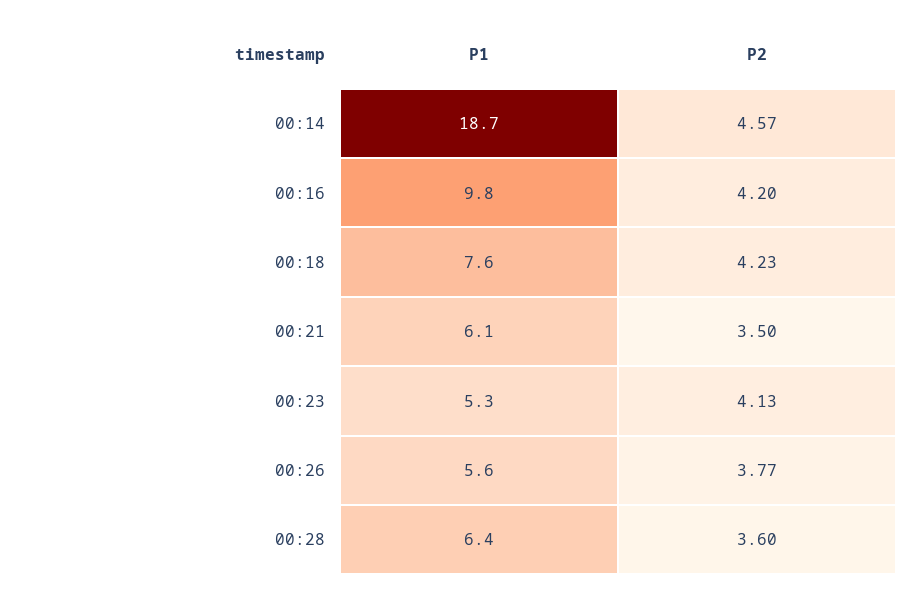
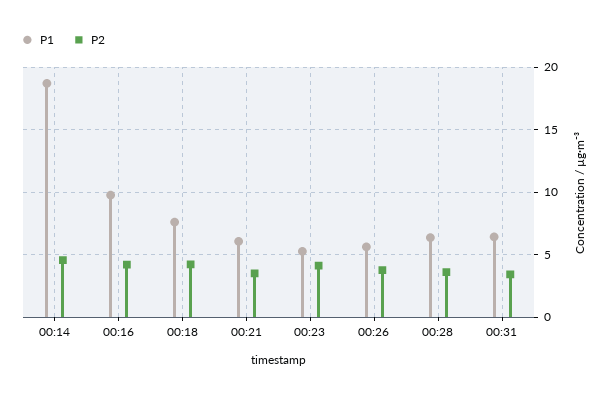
P1, 00:31: none -> 6.5
P2, 00:31: none -> 3.5

